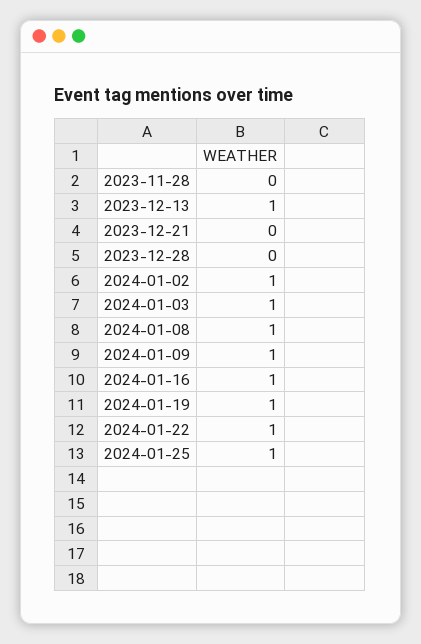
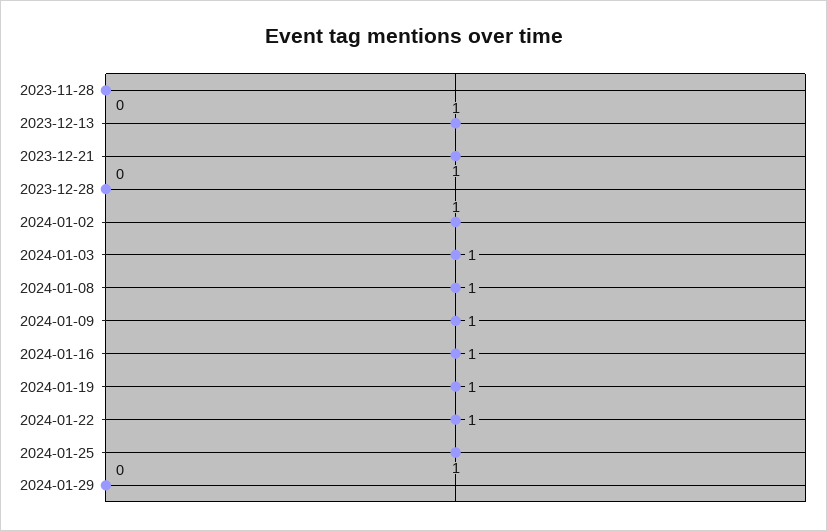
2023-12-21: 0 -> 1
2024-01-29: none -> 0

